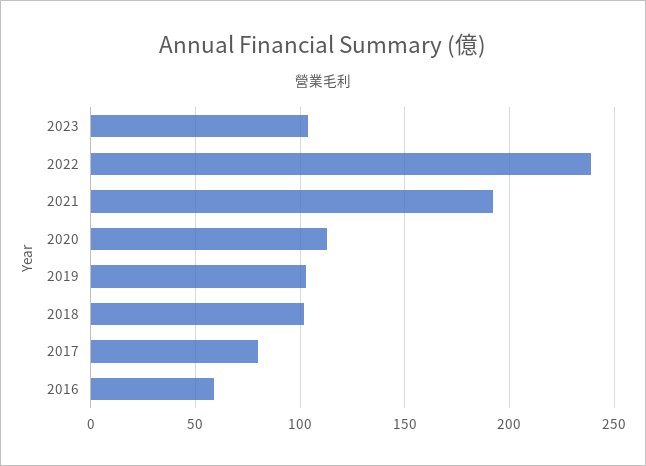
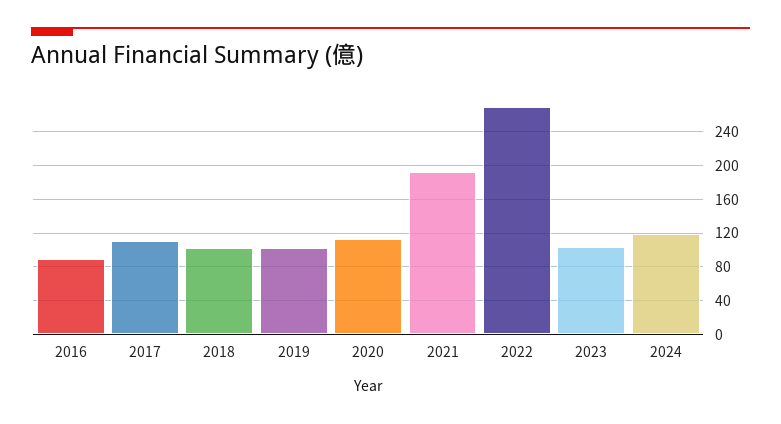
2022: 240 -> 270
2017: 80 -> 110
2016: 60 -> 90
2024: none -> 120

